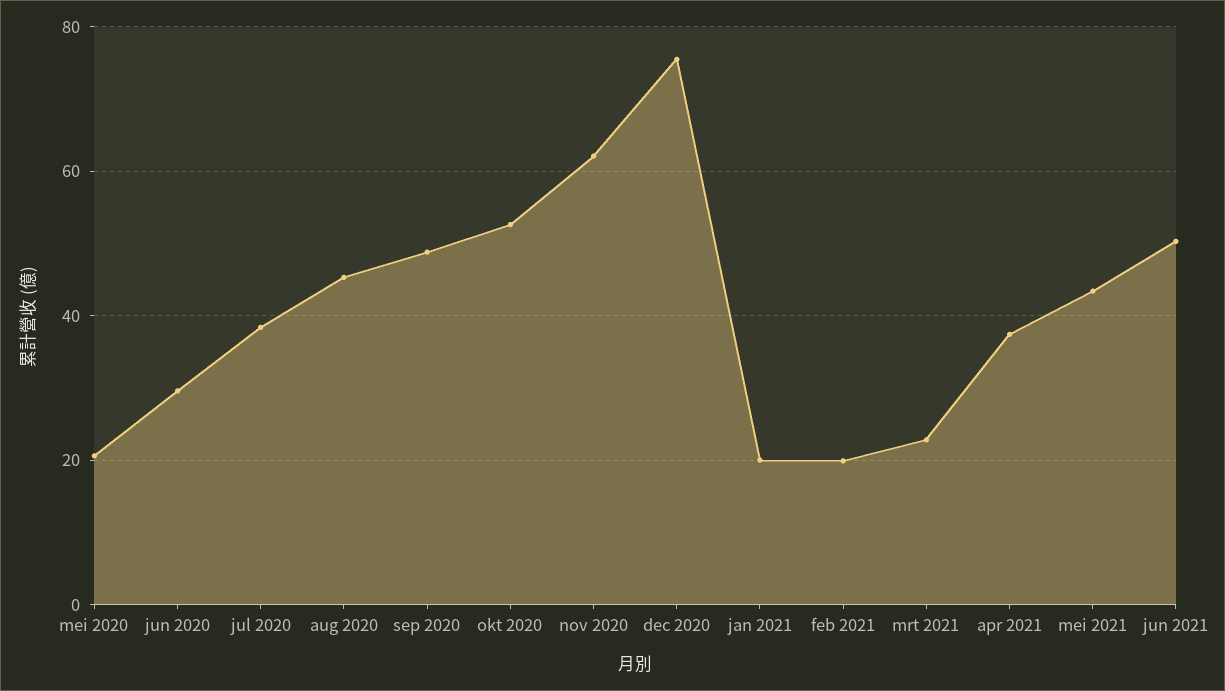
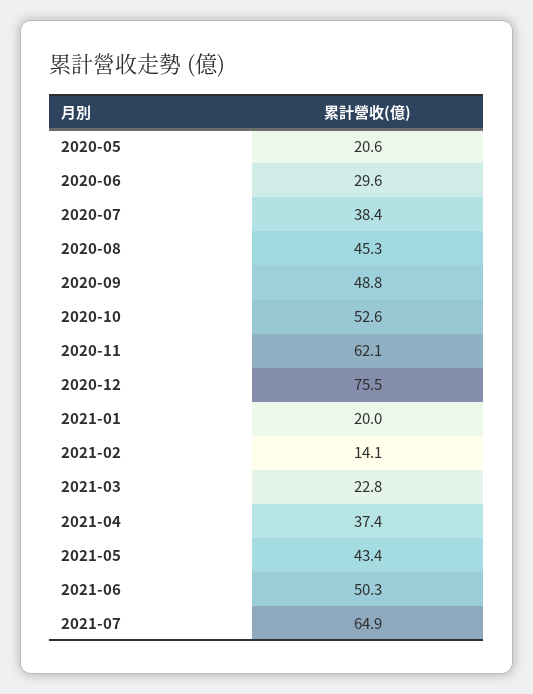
feb 2021: 20 -> 14.1
2021-07: none -> 64.9

